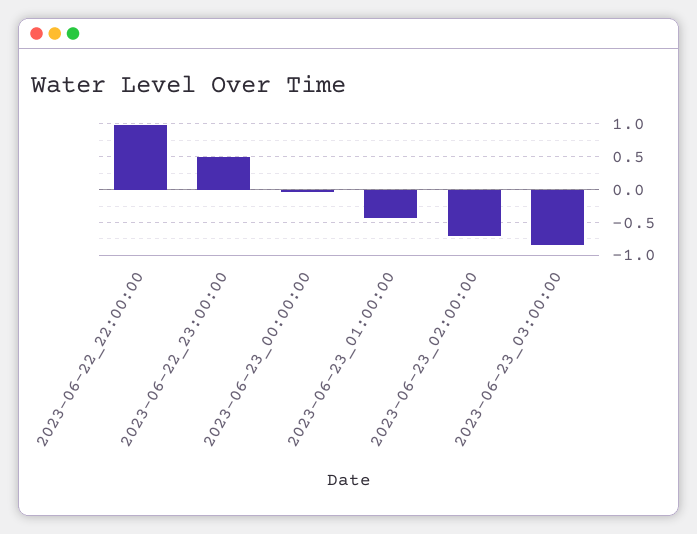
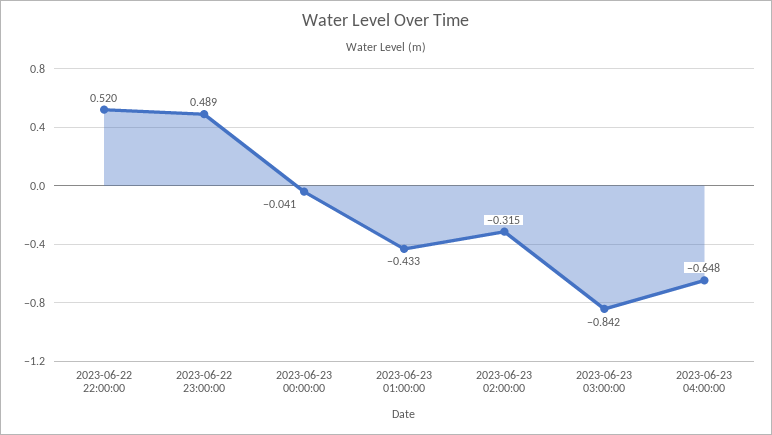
2023-06-22_22:00:00: 1 -> 0.52
2023-06-23_02:00:00: -0.7 -> -0.315
2023-06-23 04:00:00: none -> -0.648

